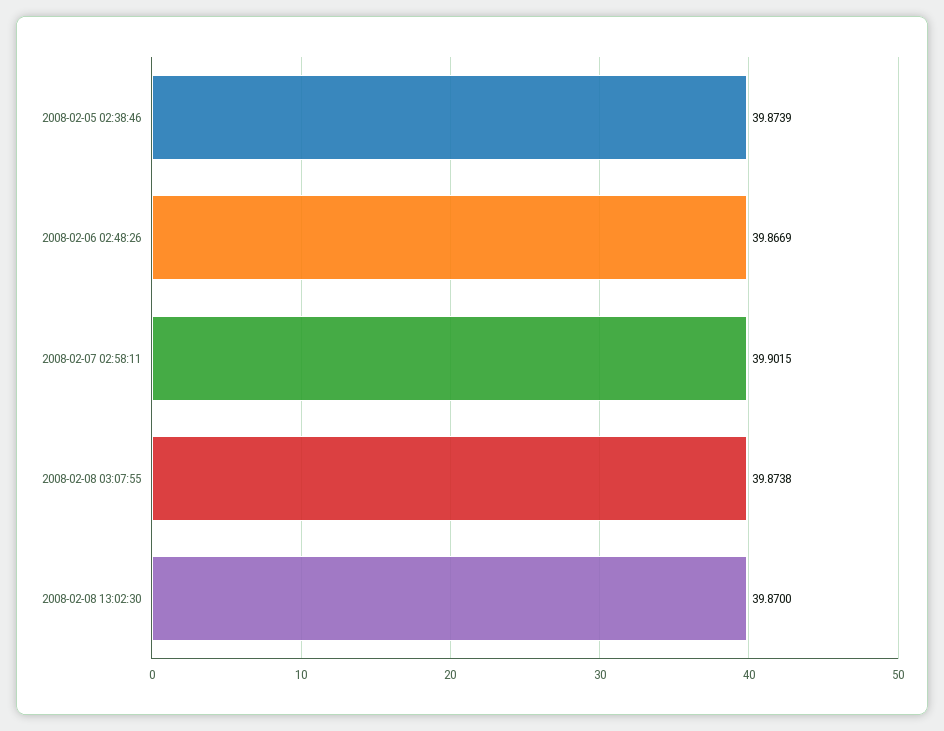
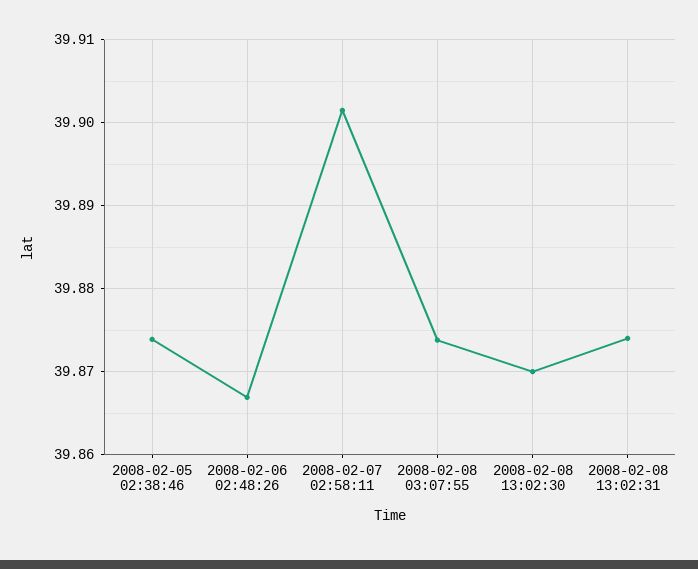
2008-02-08 13:02:31: none -> 39.874

